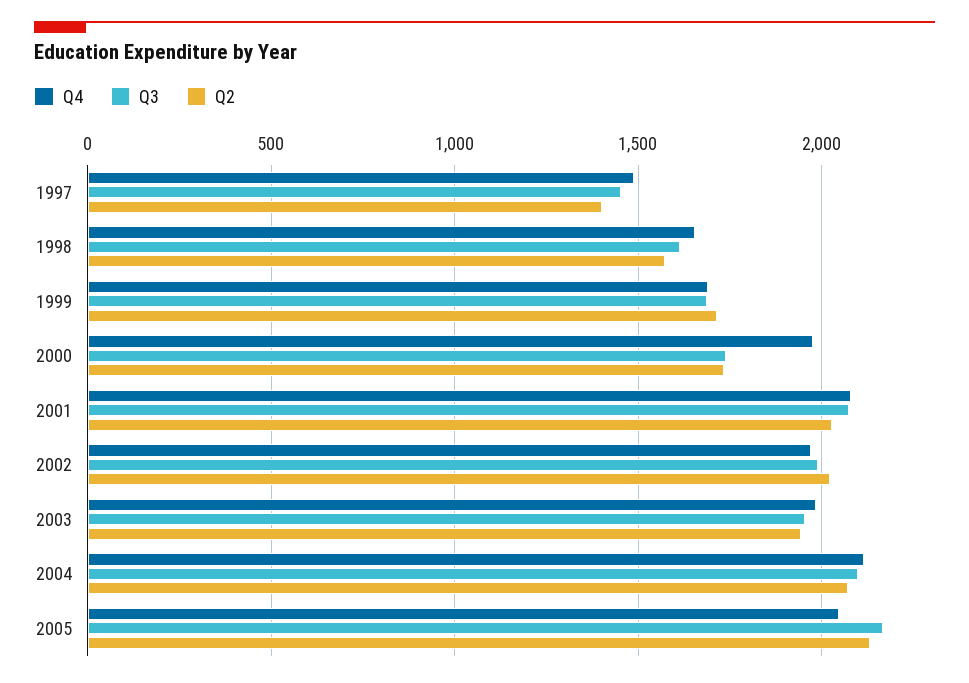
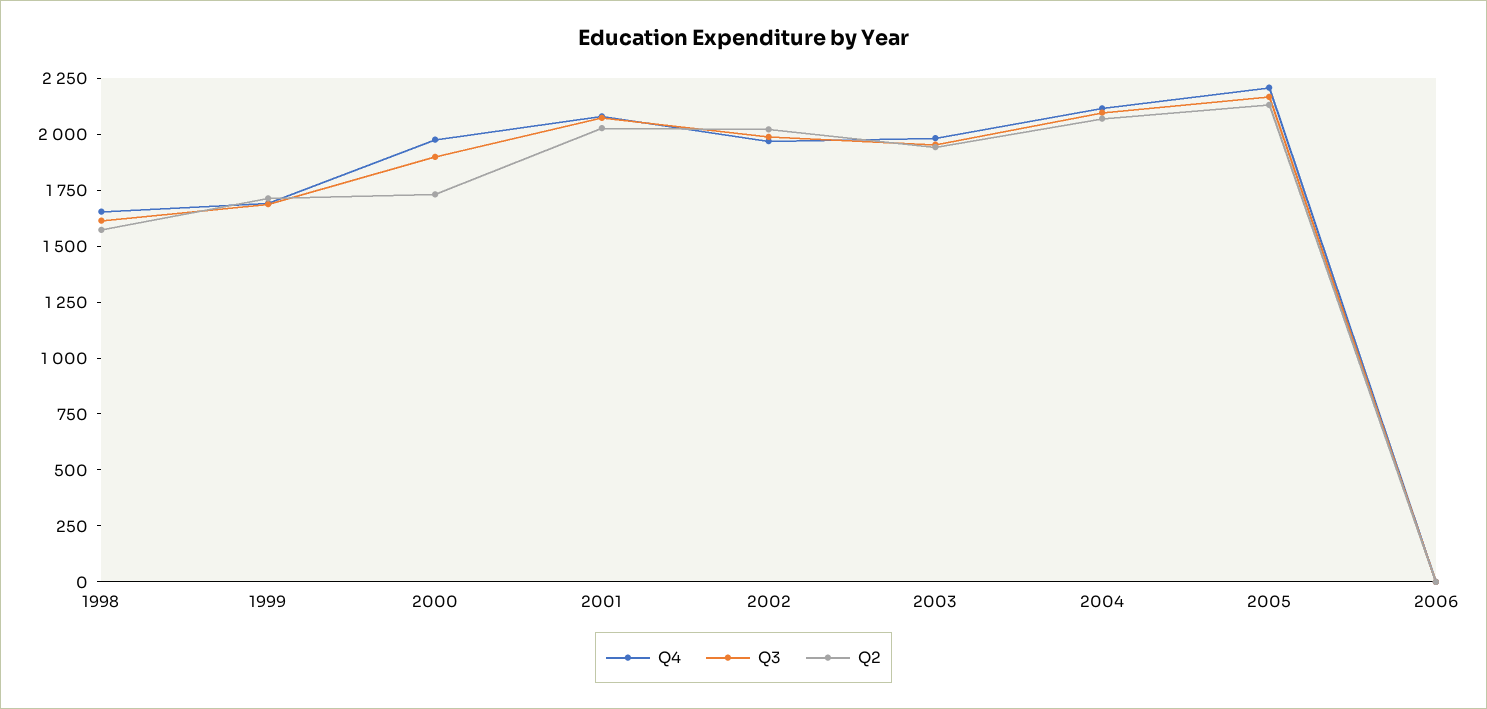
Q4, 1997: 1500 -> none
Q3, 1997: 1450 -> none
Q2, 1997: 1400 -> none
Q3, 2000: 1750 -> 1900
Q4, 2005: 2050 -> 2200
Q4, 2006: none -> 0
Q3, 2006: none -> 0
Q2, 2006: none -> 0

